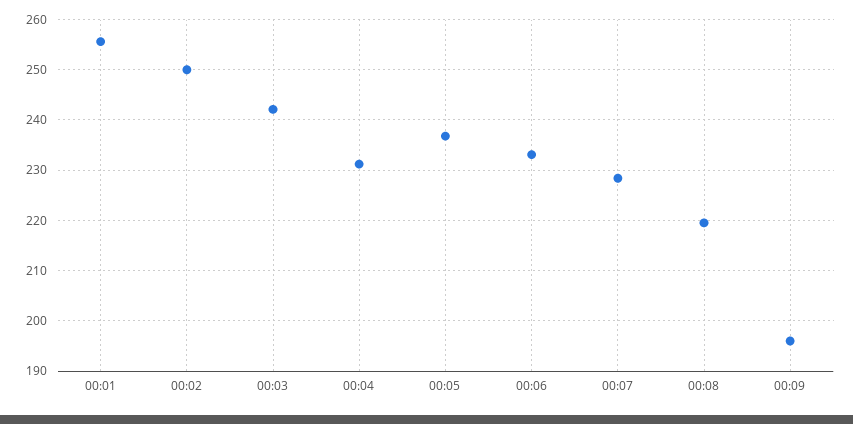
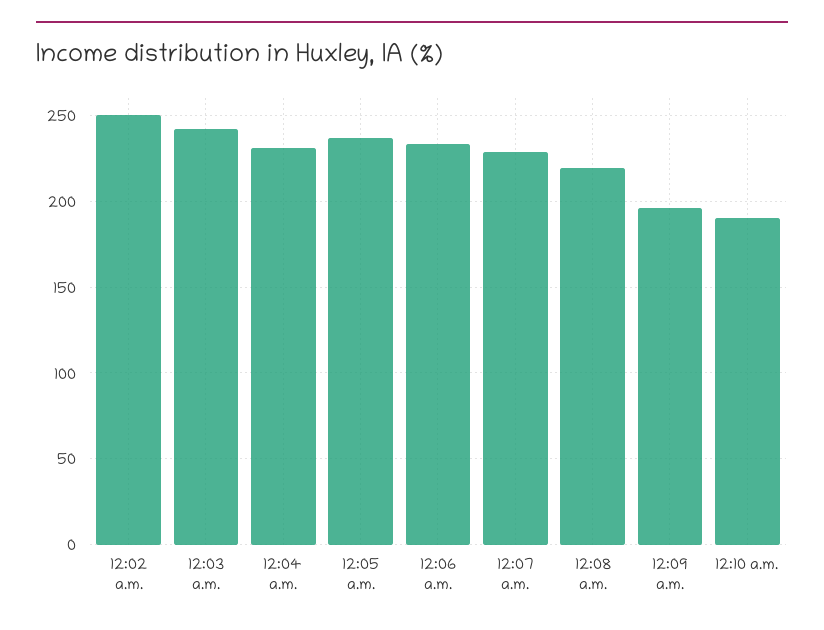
00:01: 256 -> none
12:10 a.m.: none -> 190

